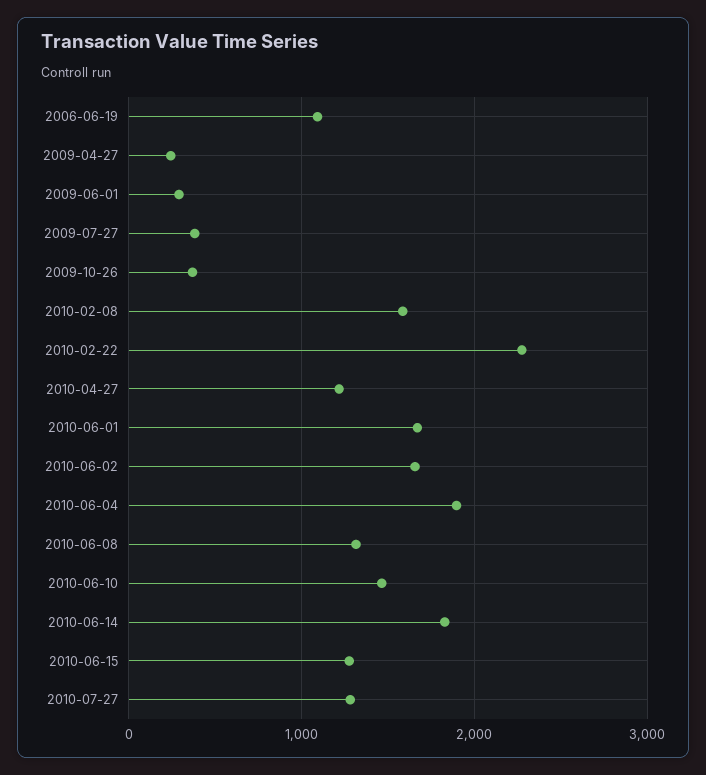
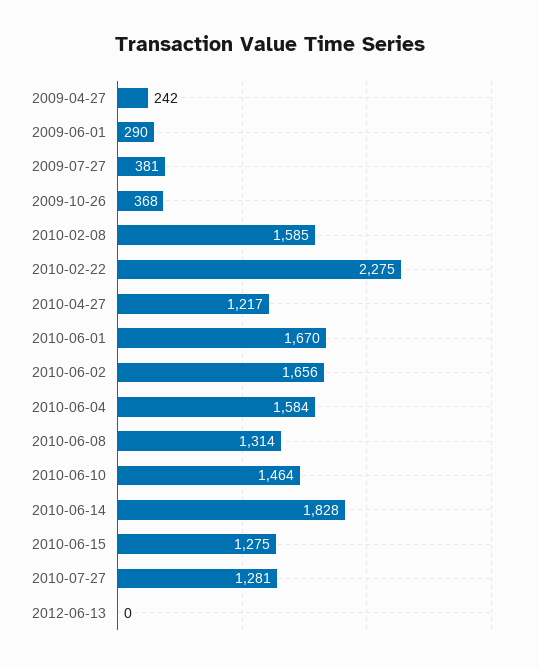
2006-06-19: 1100 -> none
2010-06-04: 1900 -> 1584
2012-06-13: none -> 0

